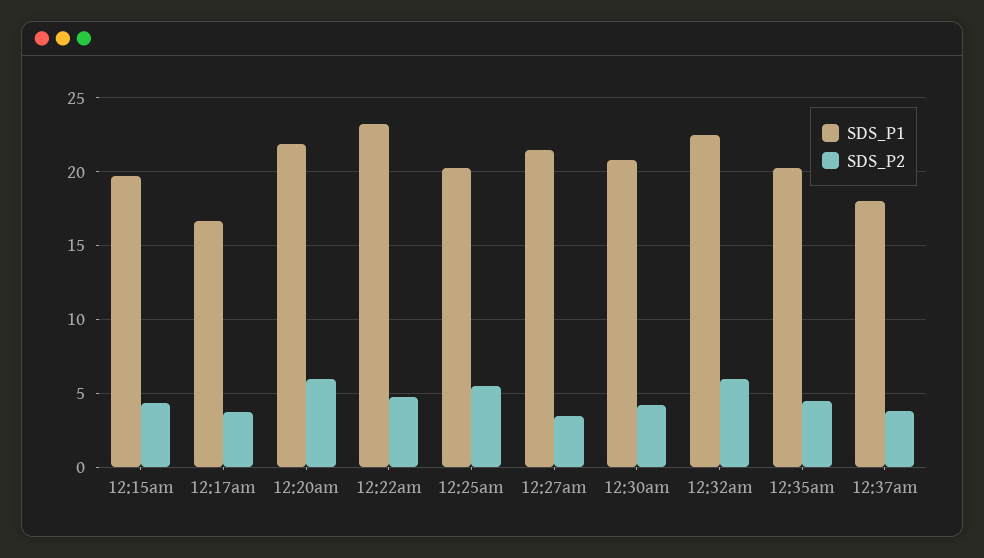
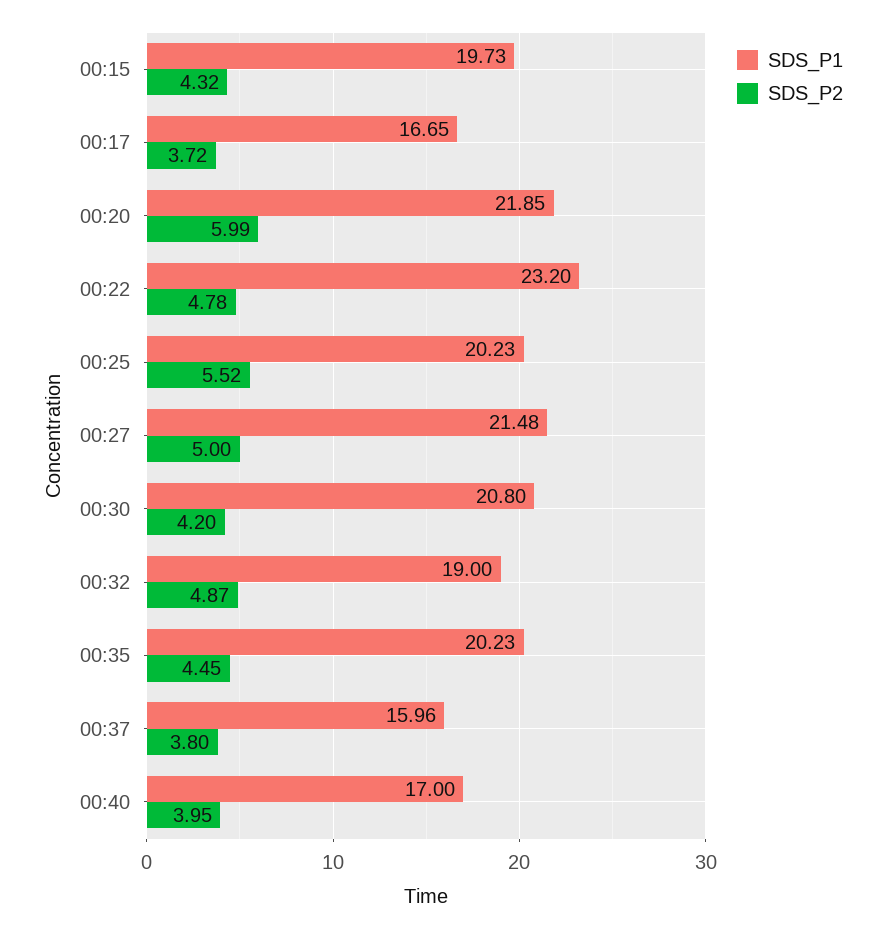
SDS_P2, 12:27am: 3.5 -> 5
SDS_P1, 12:32am: 22.5 -> 19
SDS_P2, 12:32am: 6 -> 4.87
SDS_P1, 12:37am: 18 -> 15.96
SDS_P1, 00:40: none -> 17
SDS_P2, 00:40: none -> 3.95

